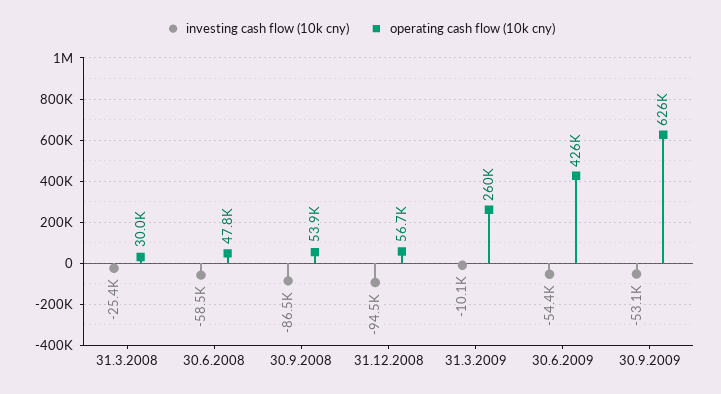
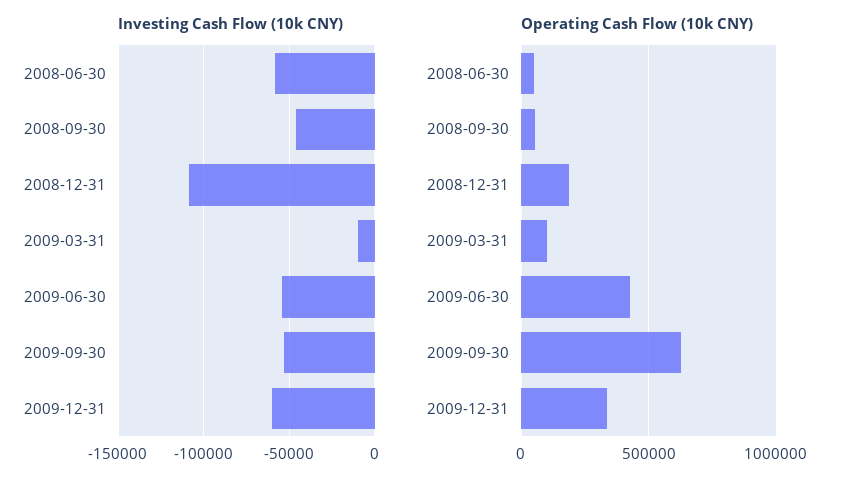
investing cash flow (10k cny), 31.3.2008: -25400 -> none
operating cash flow (10k cny), 31.3.2008: 30000 -> none
investing cash flow (10k cny), 30.9.2008: -86500 -> -45000
investing cash flow (10k cny), 31.12.2008: -94500 -> -110000
operating cash flow (10k cny), 31.12.2008: 56700 -> 200000
operating cash flow (10k cny), 31.3.2009: 260000 -> 100000
investing cash flow (10k cny), 2009-12-31: none -> -60000
operating cash flow (10k cny), 2009-12-31: none -> 350000

